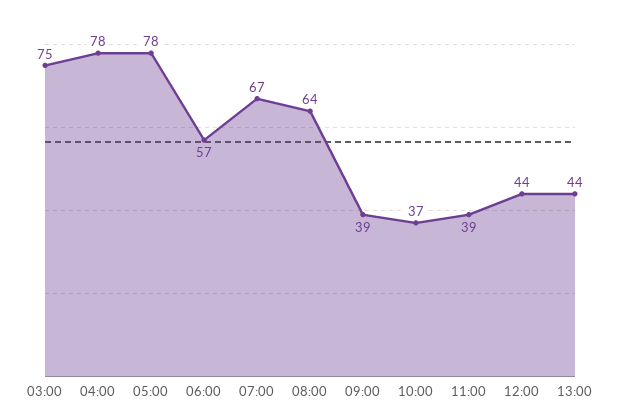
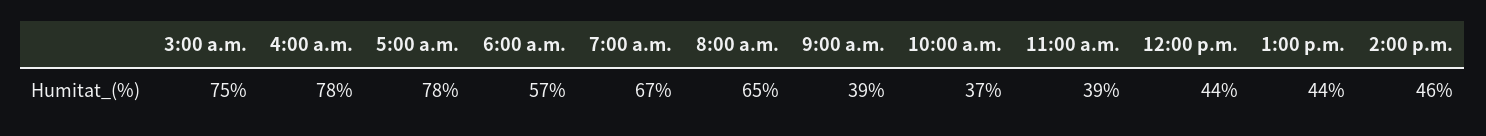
08:00: 64 -> 65
2:00 p.m.: none -> 46

